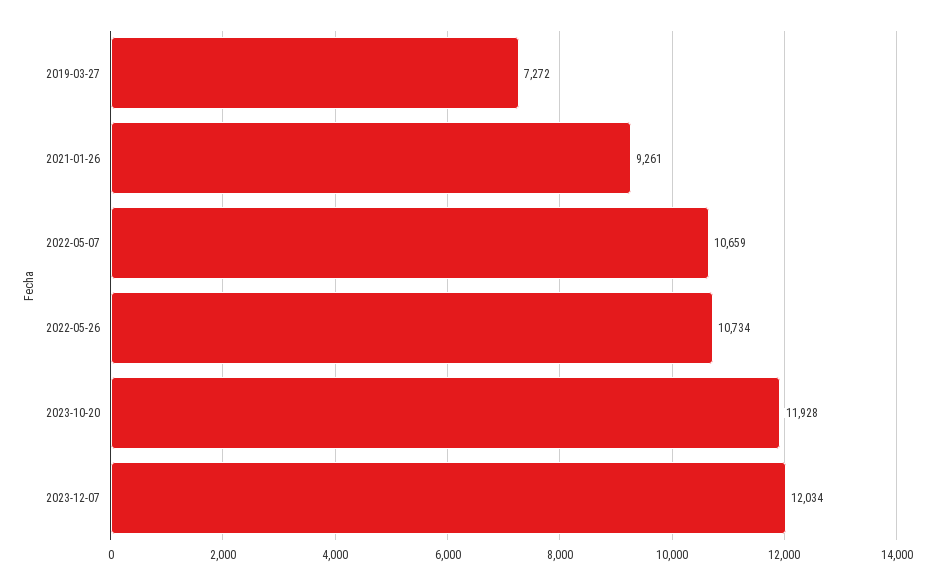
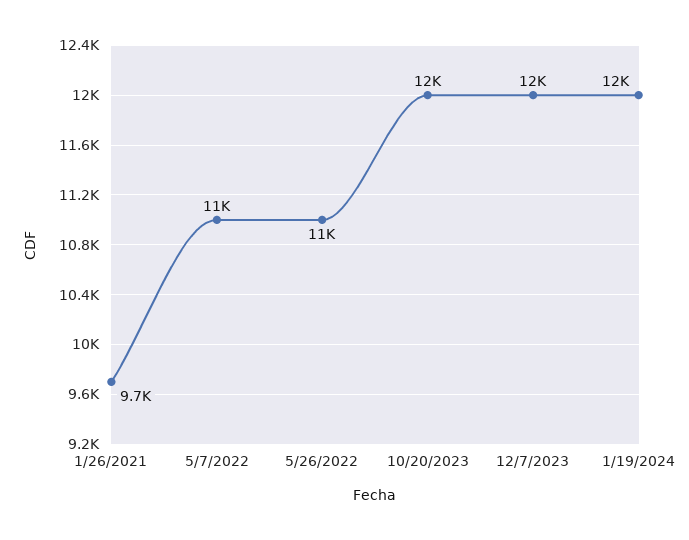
2019-03-27: 7272 -> none
2021-01-26: 9261 -> 9700
1/19/2024: none -> 12000

